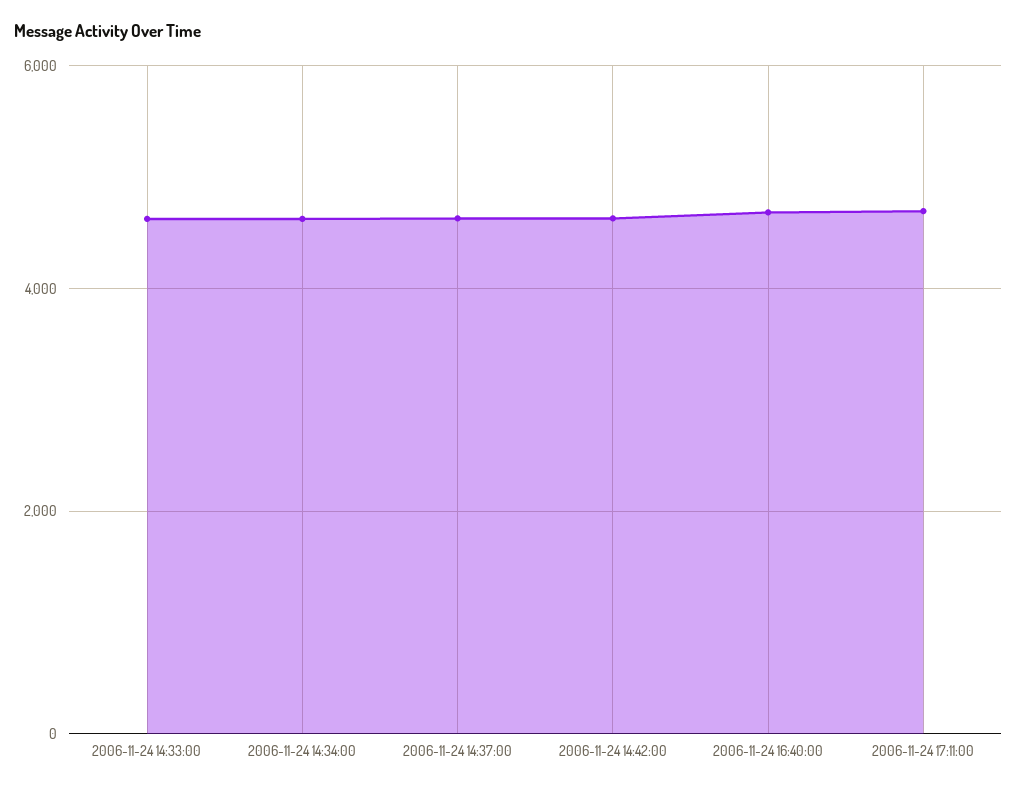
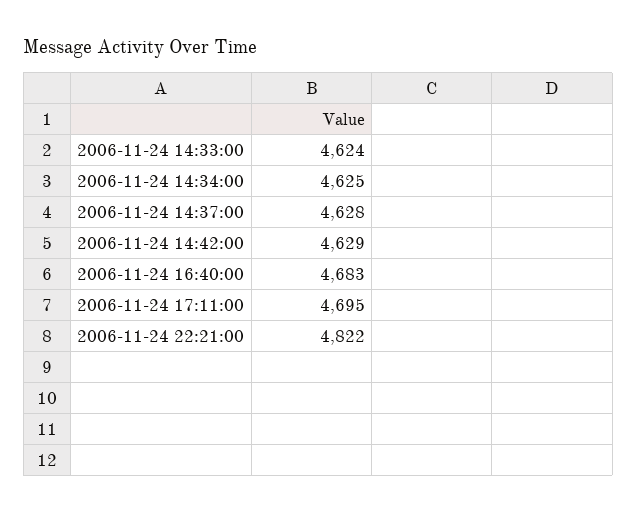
2006-11-24 22:21:00: none -> 4822

